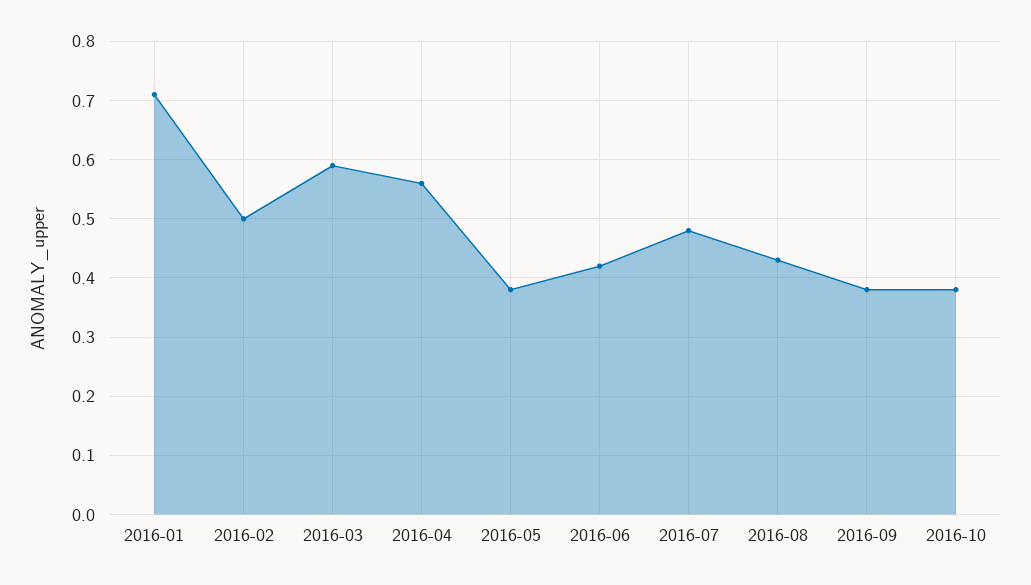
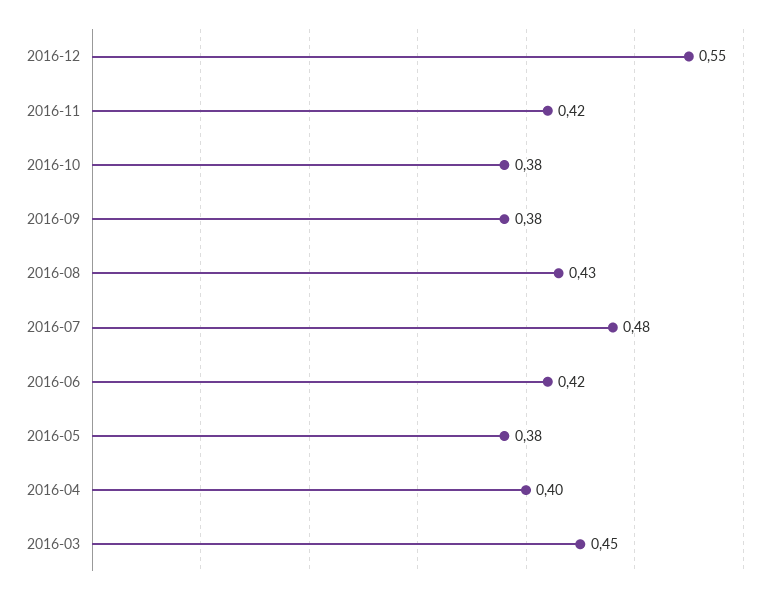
2016-01: 0.7 -> none
2016-02: 0.5 -> none
2016-03: 0.6 -> 0.45
2016-04: 0.55 -> 0.4
2016-12: none -> 0.55
2016-11: none -> 0.42

